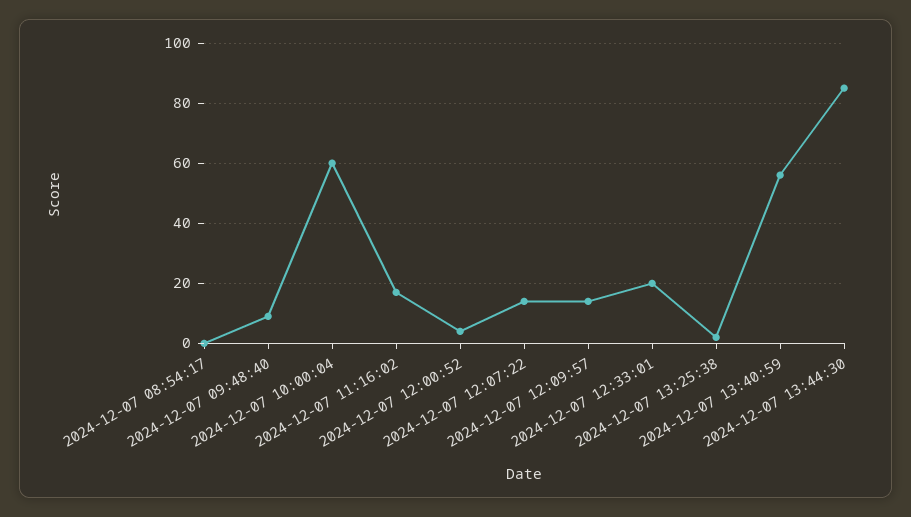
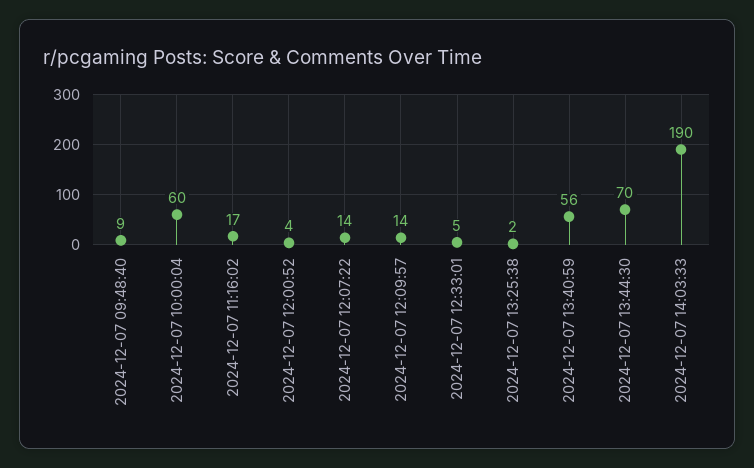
2024-12-07 08:54:17: 0 -> none
2024-12-07 12:33:01: 20 -> 5
2024-12-07 13:44:30: 85 -> 70
2024-12-07 14:03:33: none -> 190

